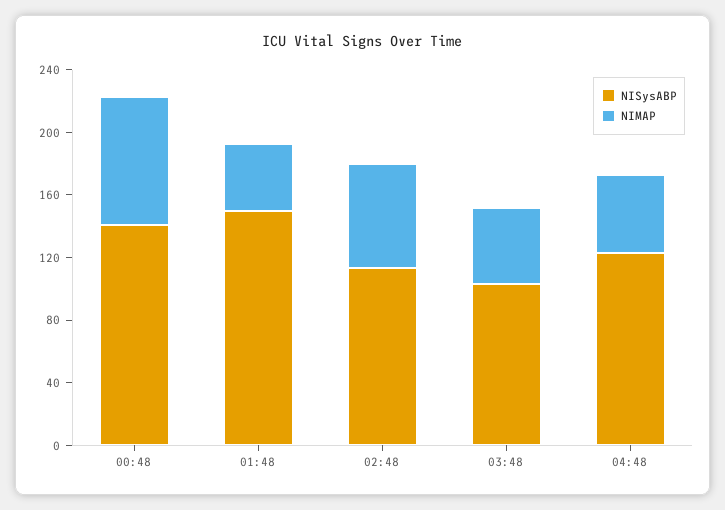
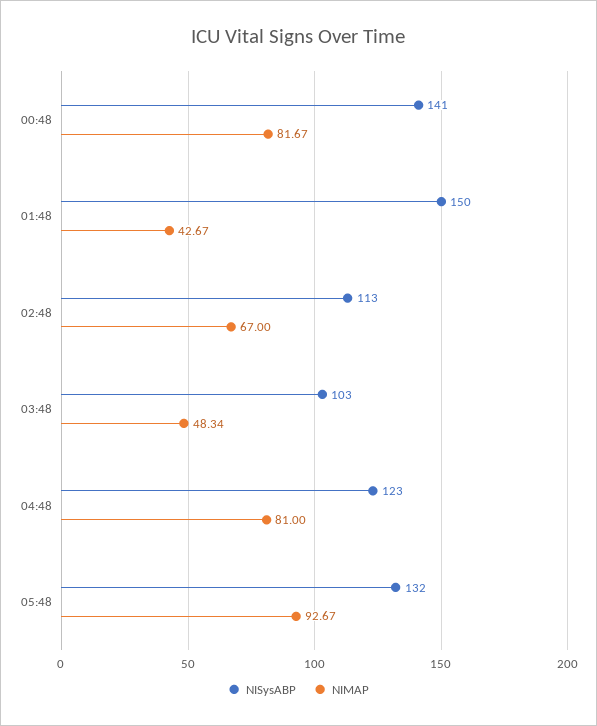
NIMAP, 04:48: 50 -> 81
NISysABP, 05:48: none -> 132
NIMAP, 05:48: none -> 92.67

